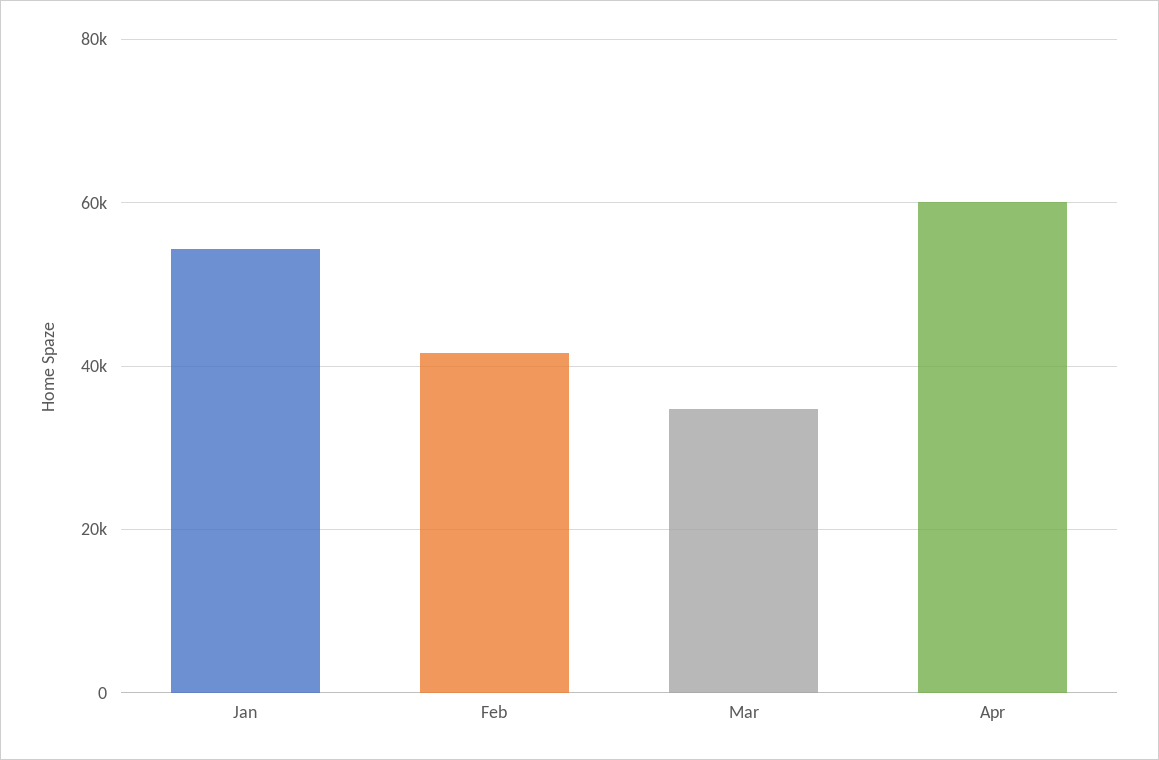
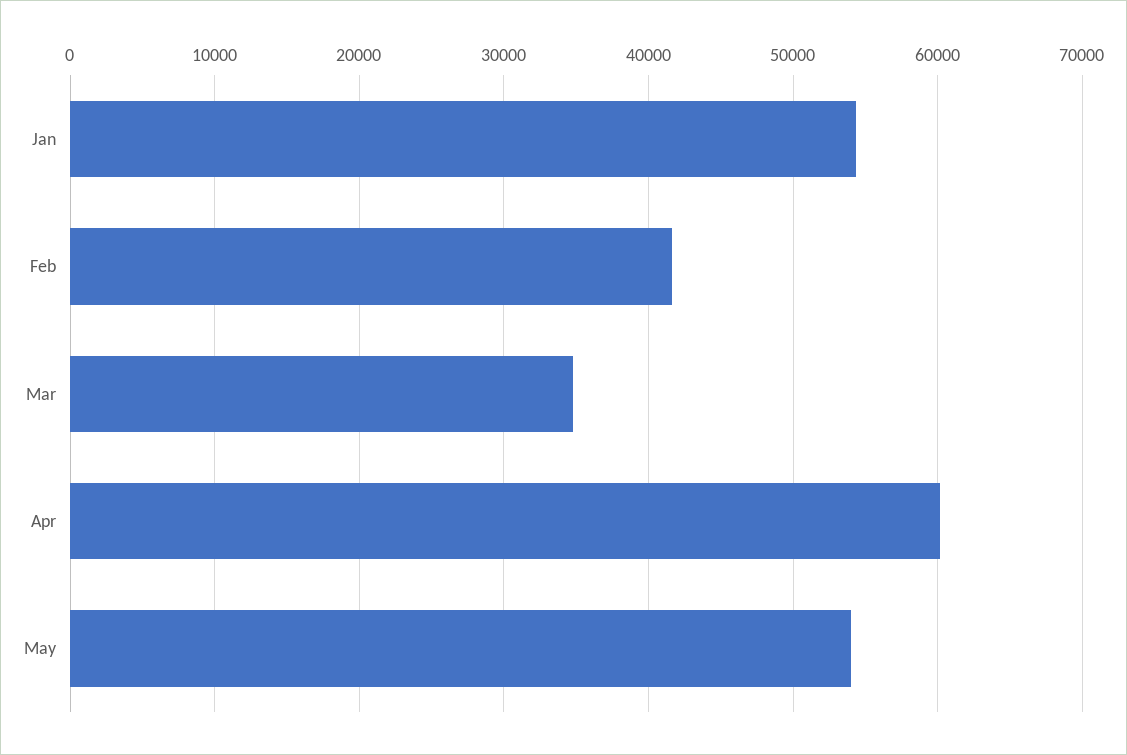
May: none -> 54000

